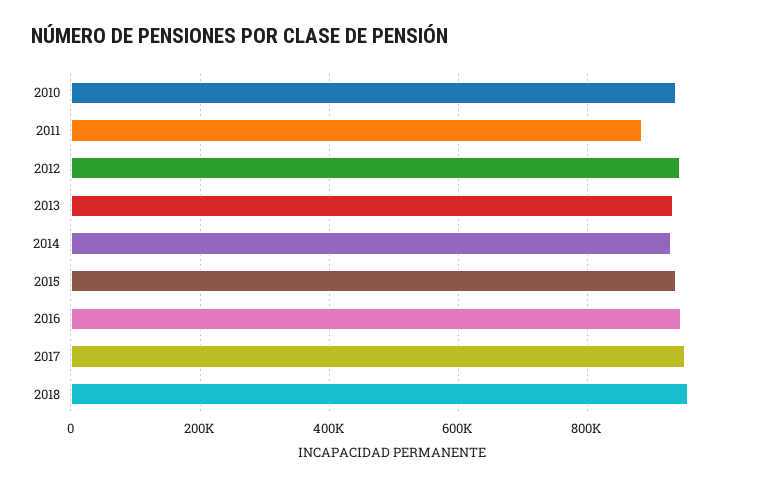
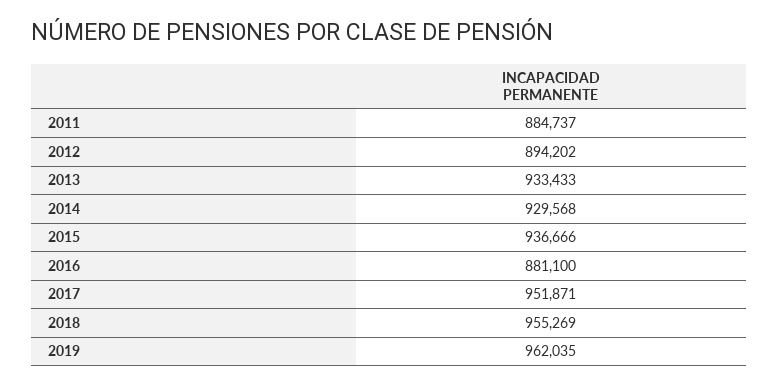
2010: 940000 -> none
2012: 940000 -> 894202
2016: 940000 -> 881100
2019: none -> 962035

